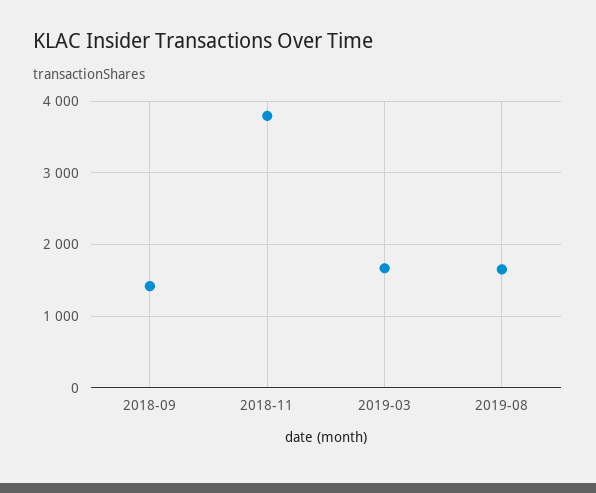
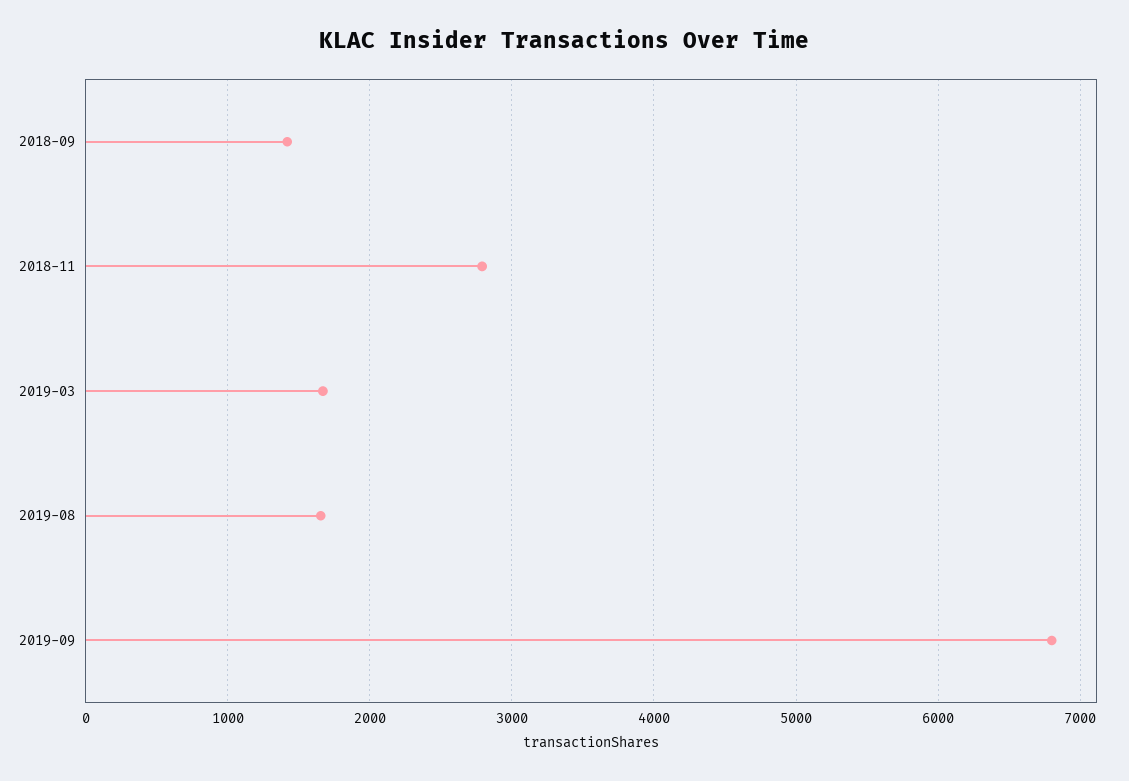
2018-11: 3800 -> 2800
2019-09: none -> 6800

